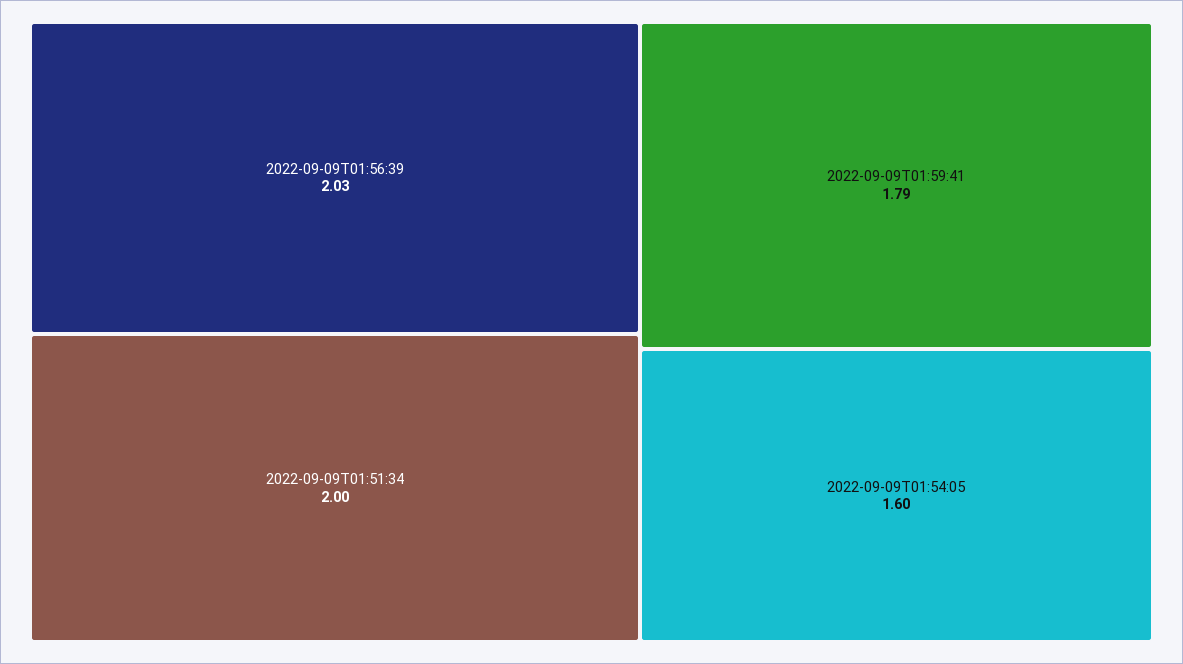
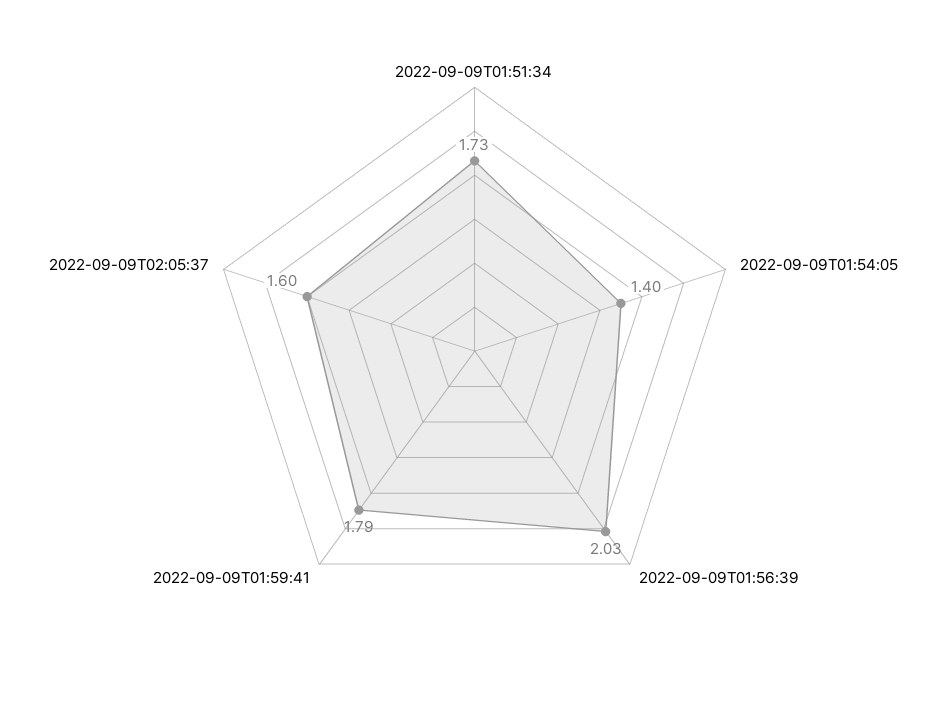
2022-09-09T01:51:34: 2 -> 1.73
2022-09-09T01:54:05: 1.6 -> 1.4
2022-09-09T02:05:37: none -> 1.6

